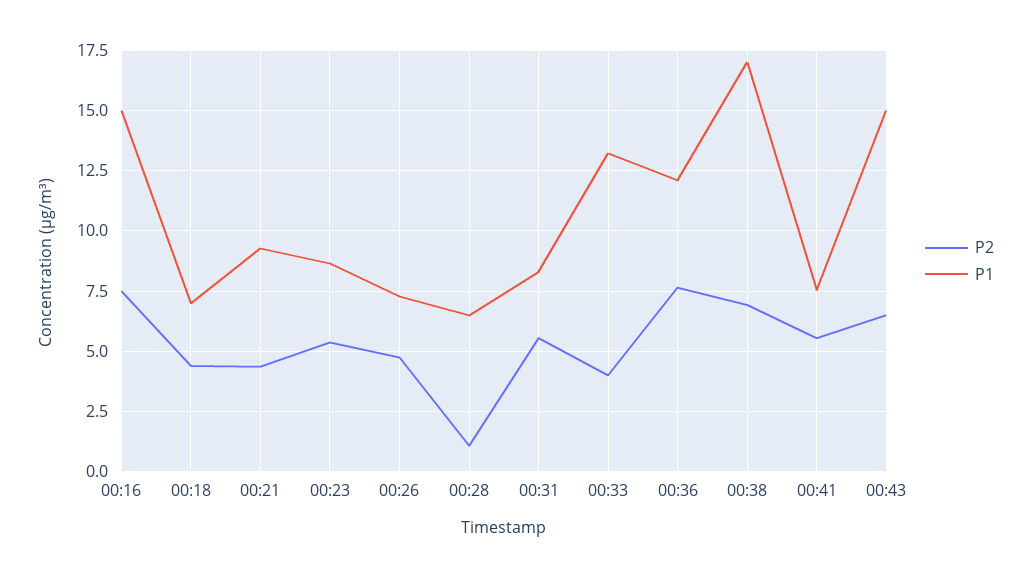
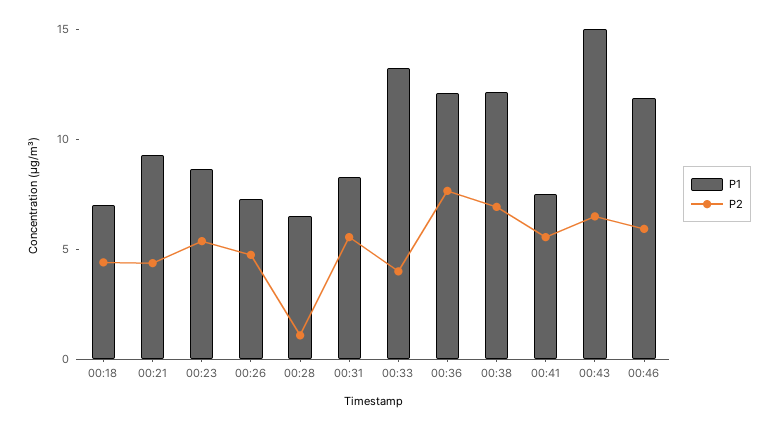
P2, 00:16: 7.5 -> none
P1, 00:16: 15 -> none
P1, 00:38: 17 -> 12
P1, 00:46: none -> 12
P2, 00:46: none -> 6

